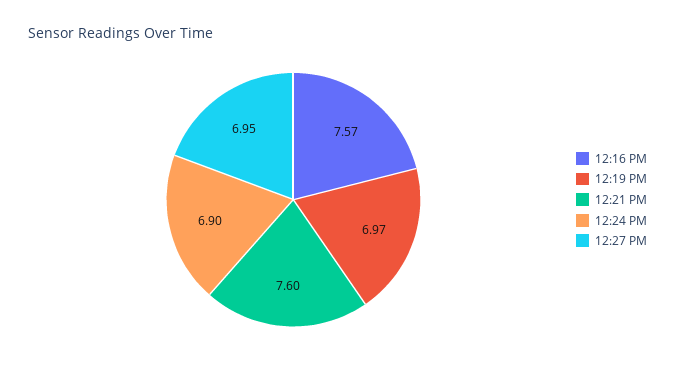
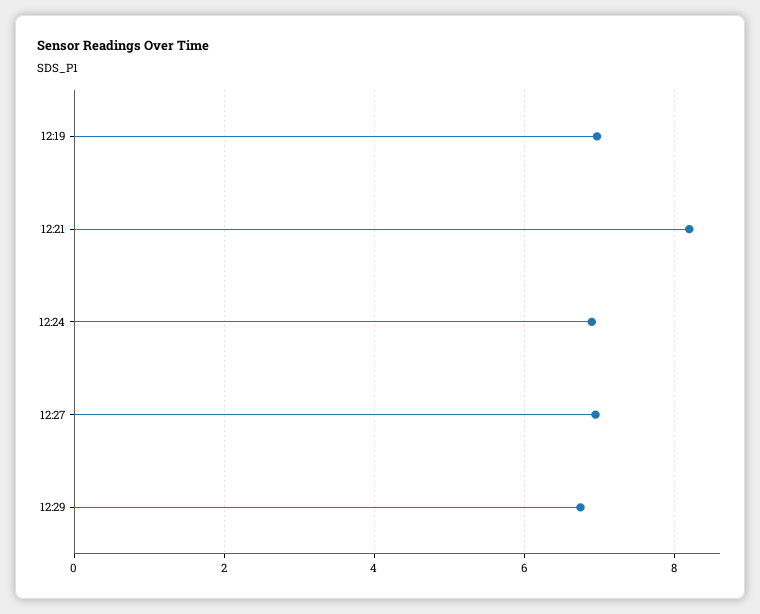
12:16 PM: 7.57 -> none
12:21 PM: 7.6 -> 8.2
12:29: none -> 6.8

